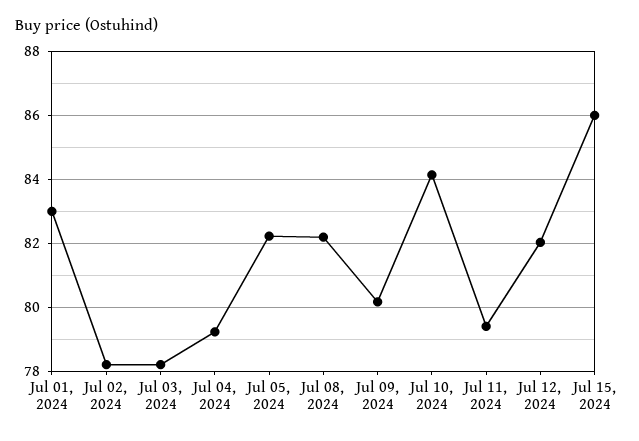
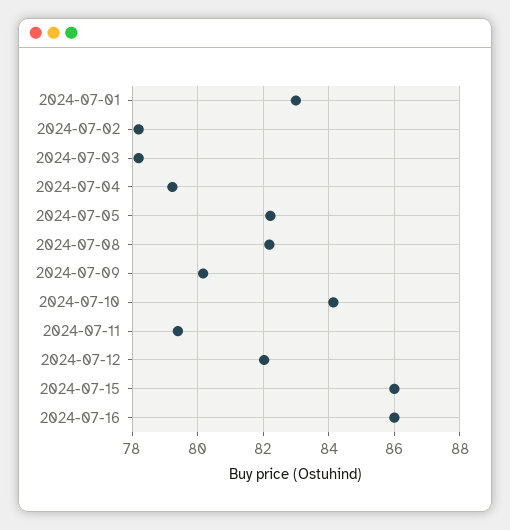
2024-07-16: none -> 86

